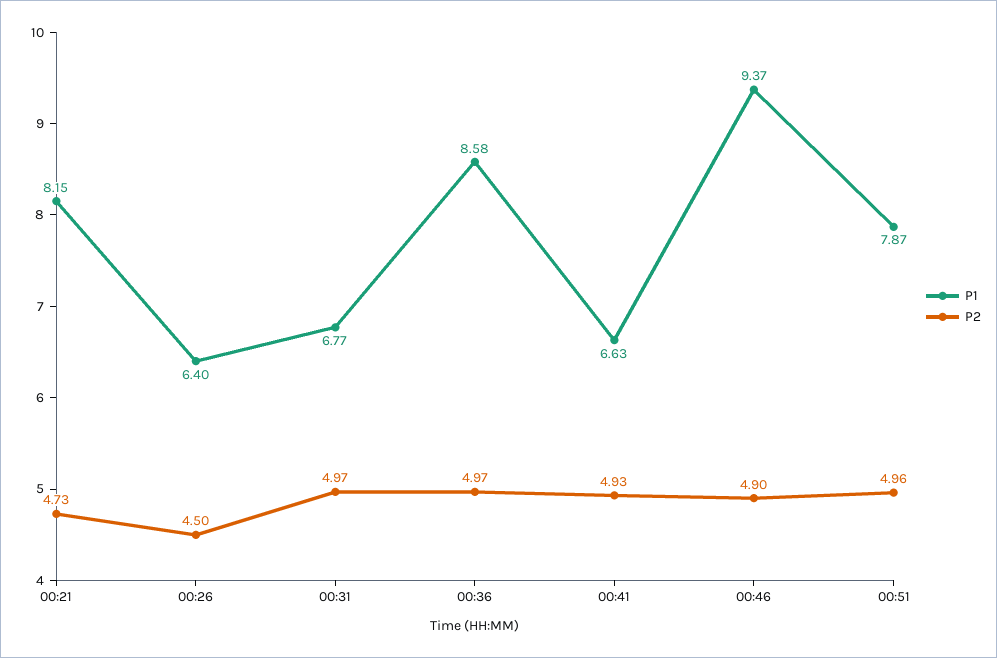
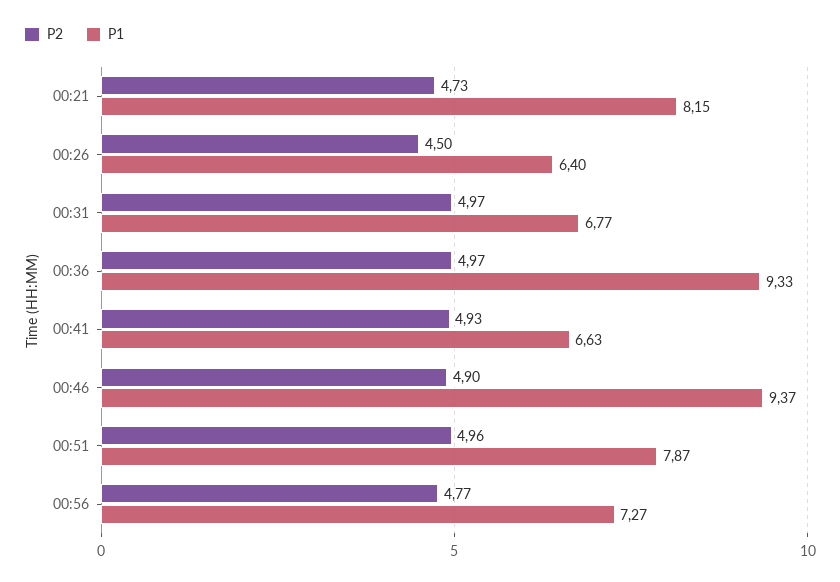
P1, 00:36: 8.58 -> 9.33
P2, 00:56: none -> 4.77
P1, 00:56: none -> 7.27

